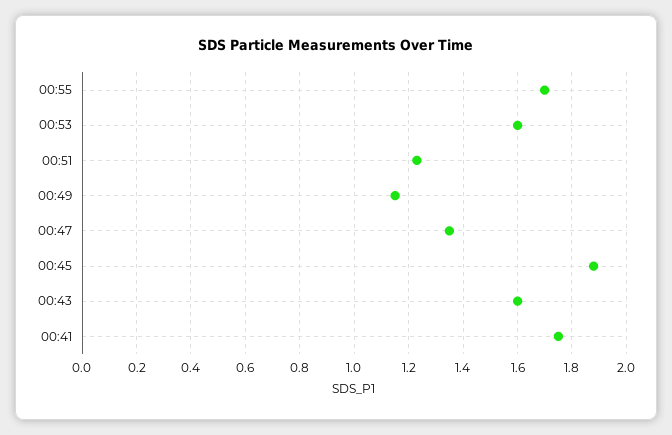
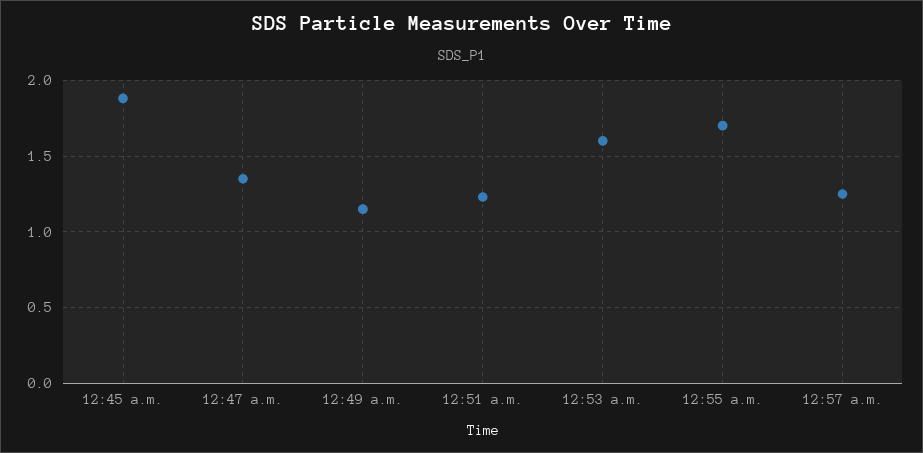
00:43: 1.6 -> none
00:41: 1.75 -> none
12:57 a.m.: none -> 1.25

